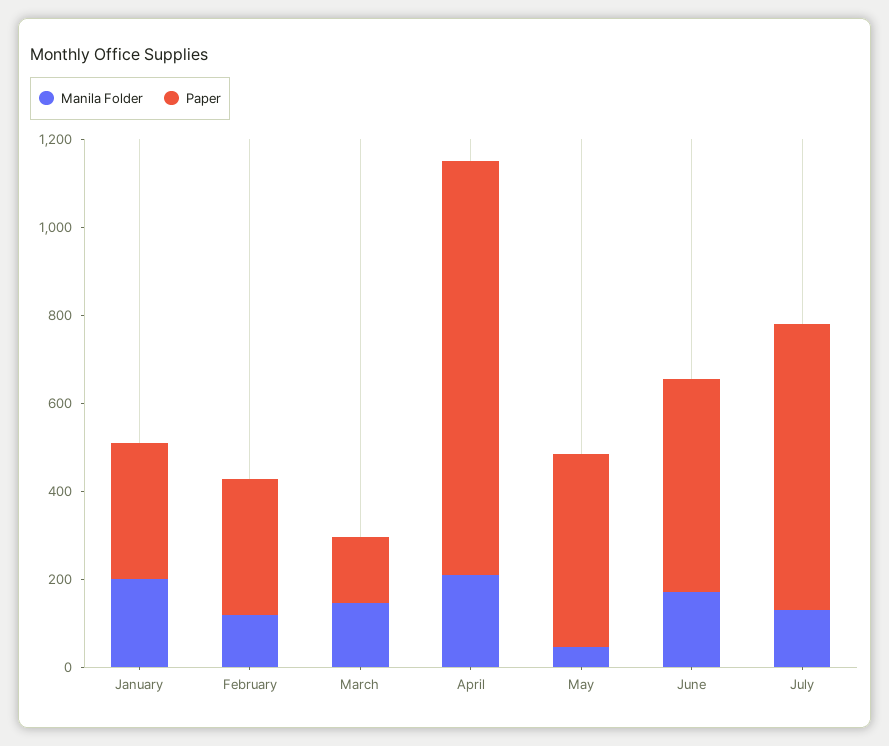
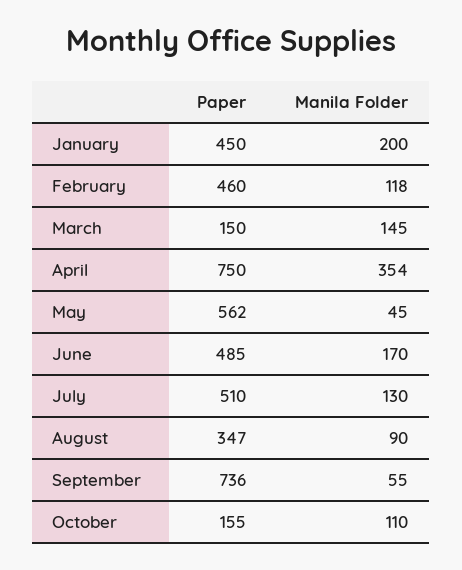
Paper, January: 300 -> 450
Paper, February: 300 -> 460
Manila Folder, April: 200 -> 354
Paper, April: 950 -> 750
Paper, May: 450 -> 562
Paper, July: 650 -> 510
Paper, August: none -> 347
Manila Folder, August: none -> 90
Paper, September: none -> 736
Manila Folder, September: none -> 55
Paper, October: none -> 155
Manila Folder, October: none -> 110

